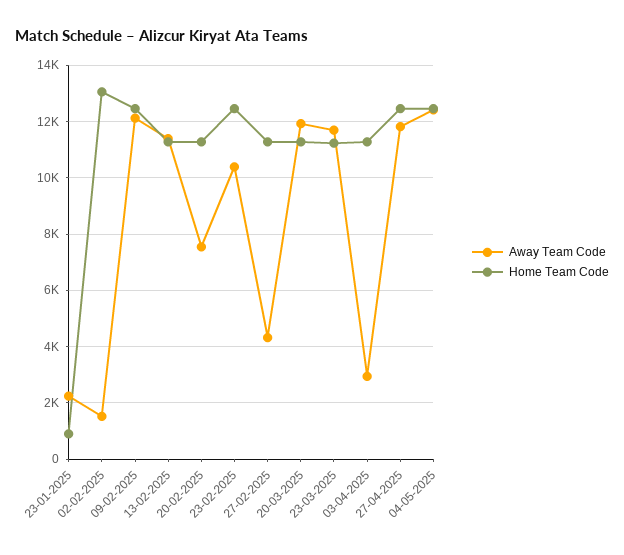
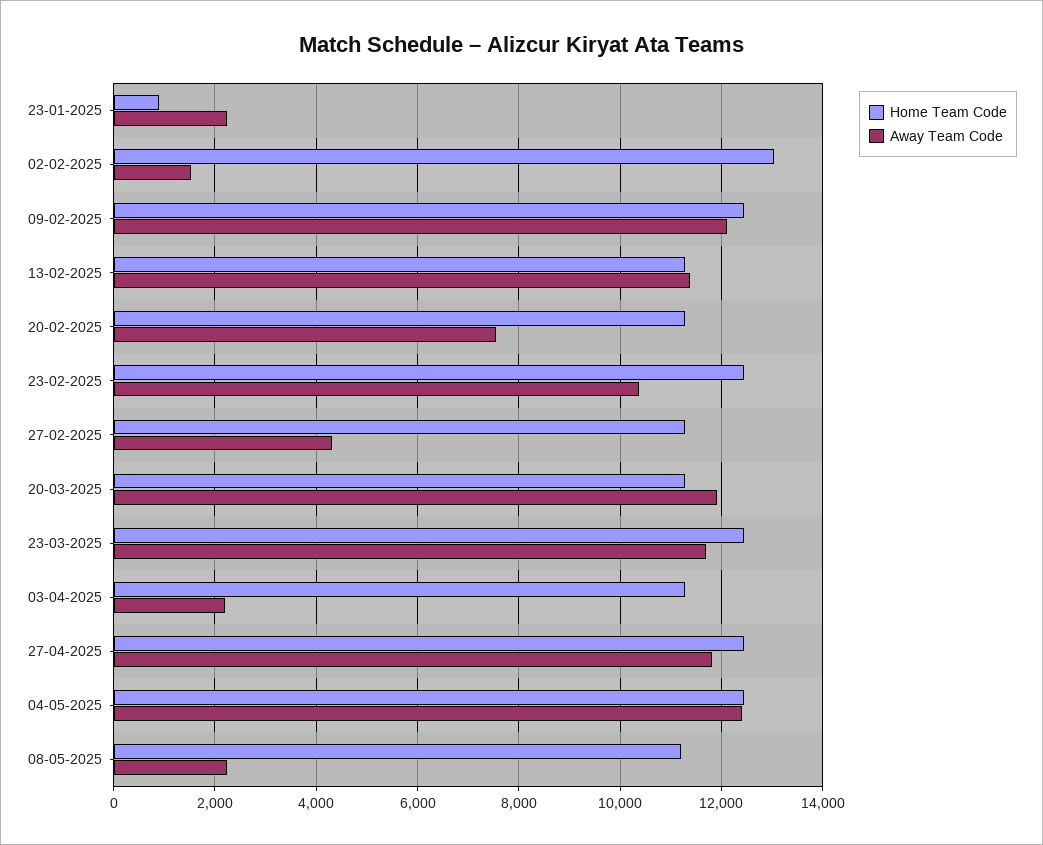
Home Team Code, 23-03-2025: 11250 -> 12400
Away Team Code, 03-04-2025: 3000 -> 2200
Home Team Code, 08-05-2025: none -> 11200
Away Team Code, 08-05-2025: none -> 2200

